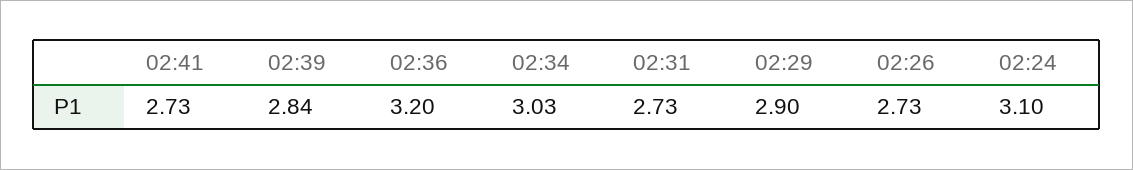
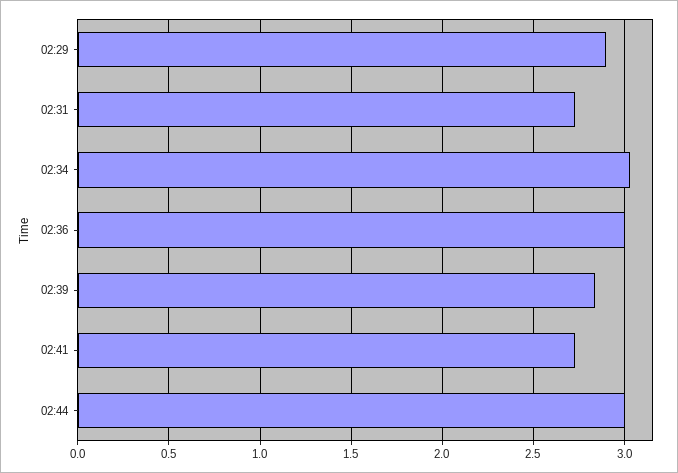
02:36: 3.2 -> 3
02:26: 2.73 -> none
02:24: 3.1 -> none
02:44: none -> 3

